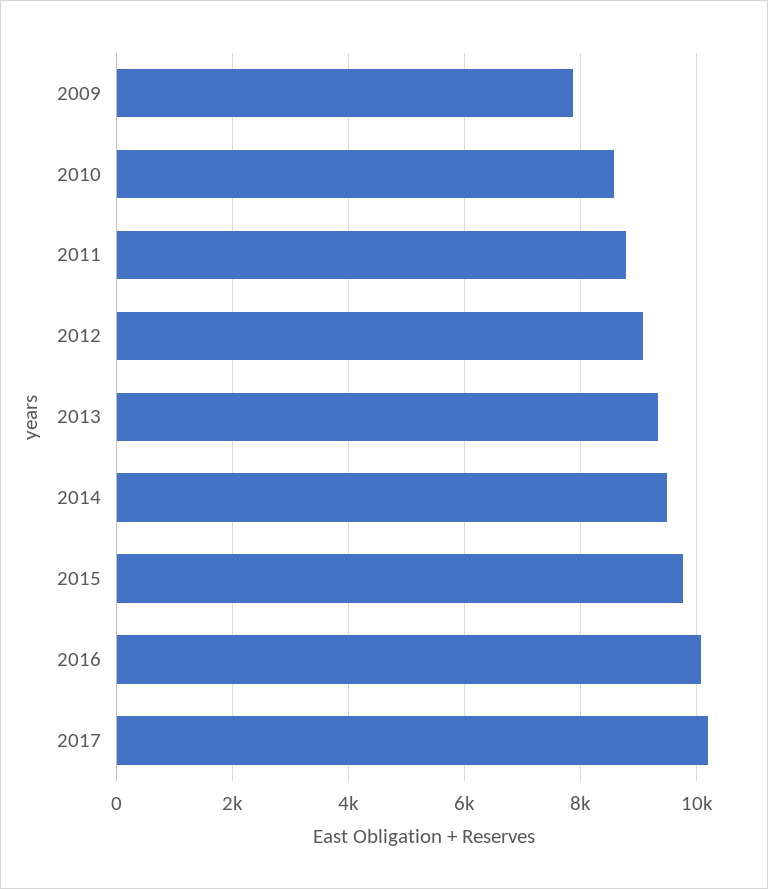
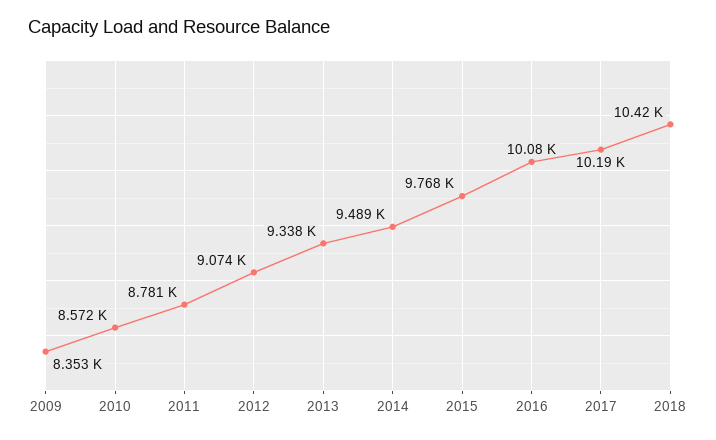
2009: 7800 -> 8353
2018: none -> 10420

